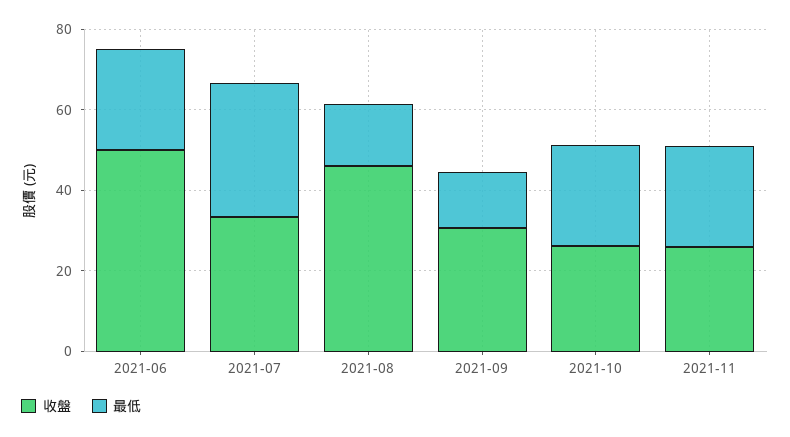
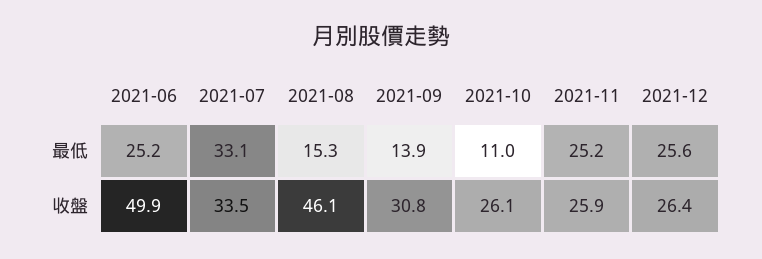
最低, 2021-10: 25 -> 11
最低, 2021-12: none -> 25.6
收盤, 2021-12: none -> 26.4

